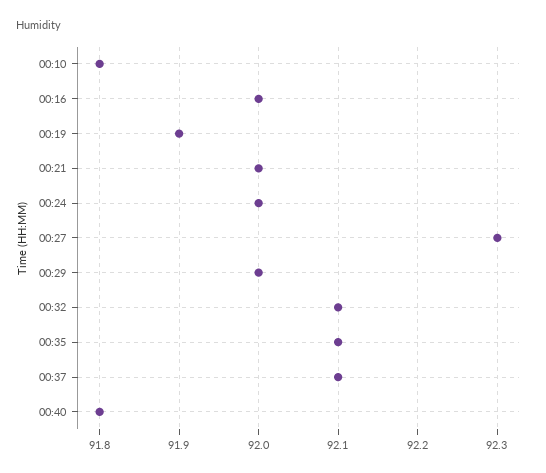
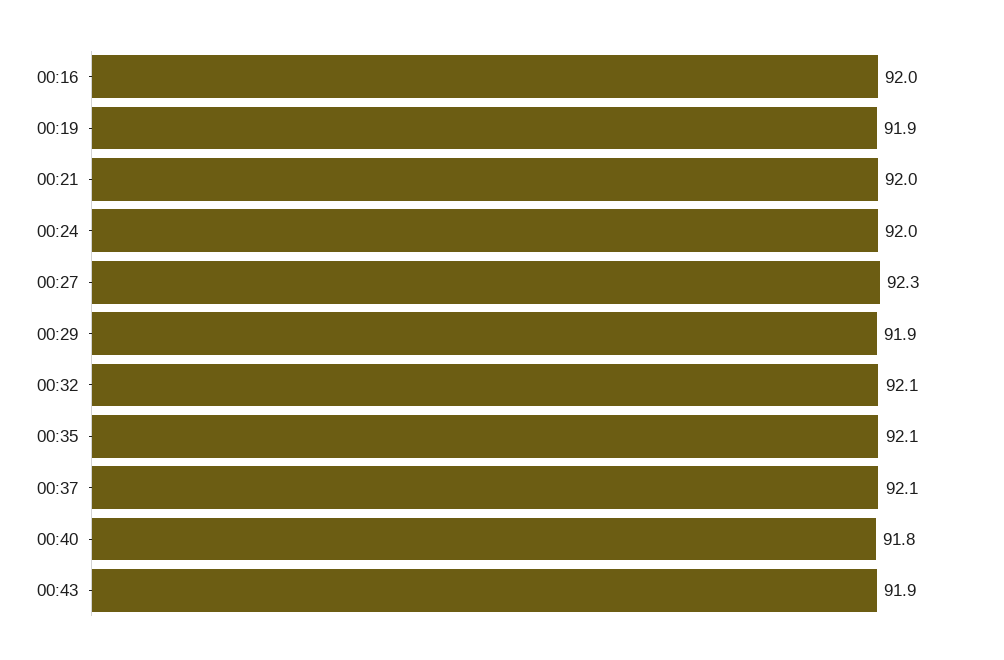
00:10: 91.8 -> none
00:29: 92 -> 91.9
00:43: none -> 91.9

